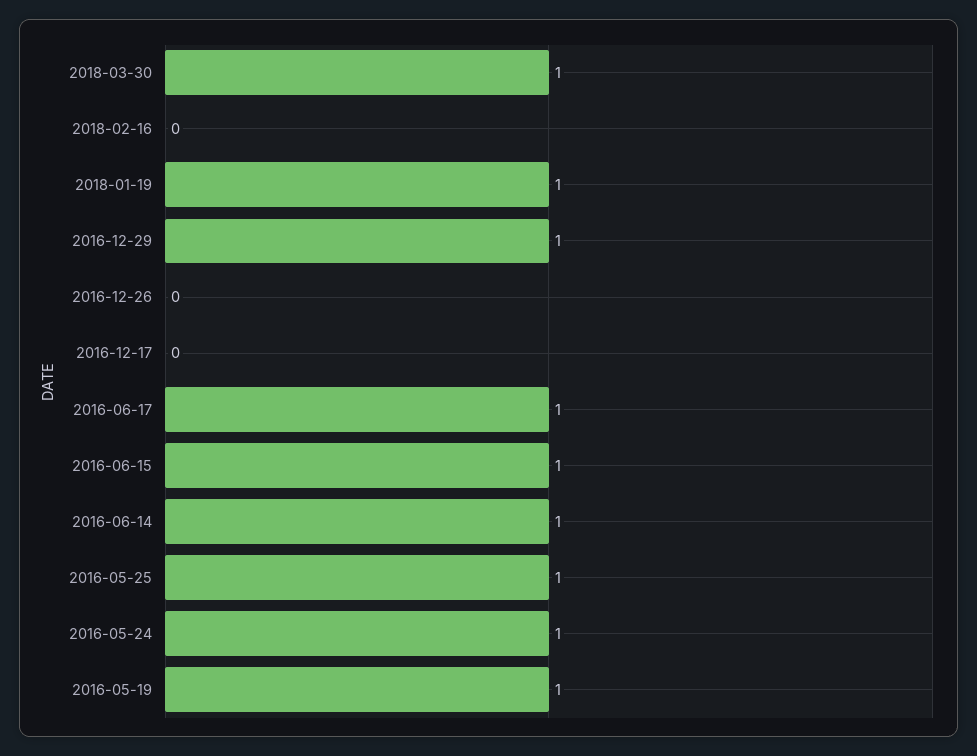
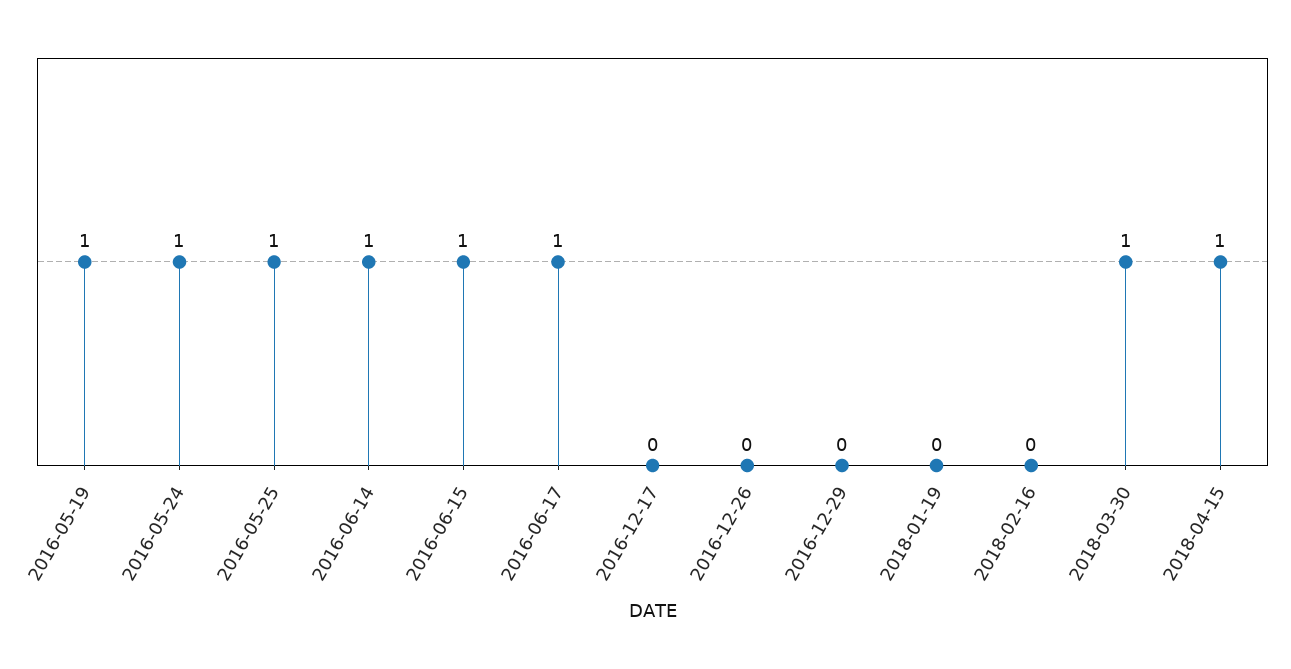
2018-01-19: 1 -> 0
2016-12-29: 1 -> 0
2018-04-15: none -> 1

